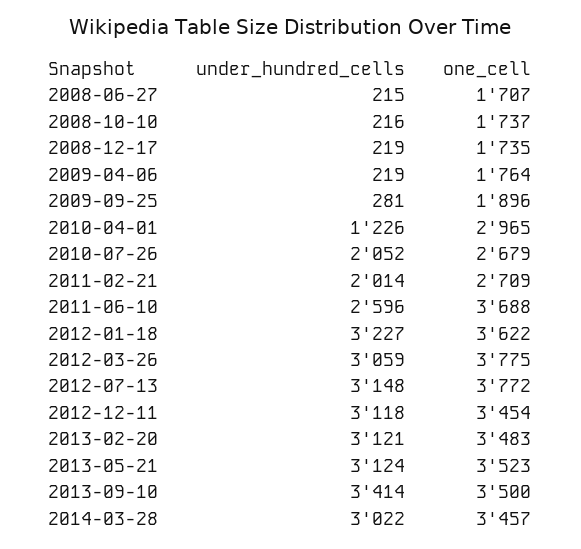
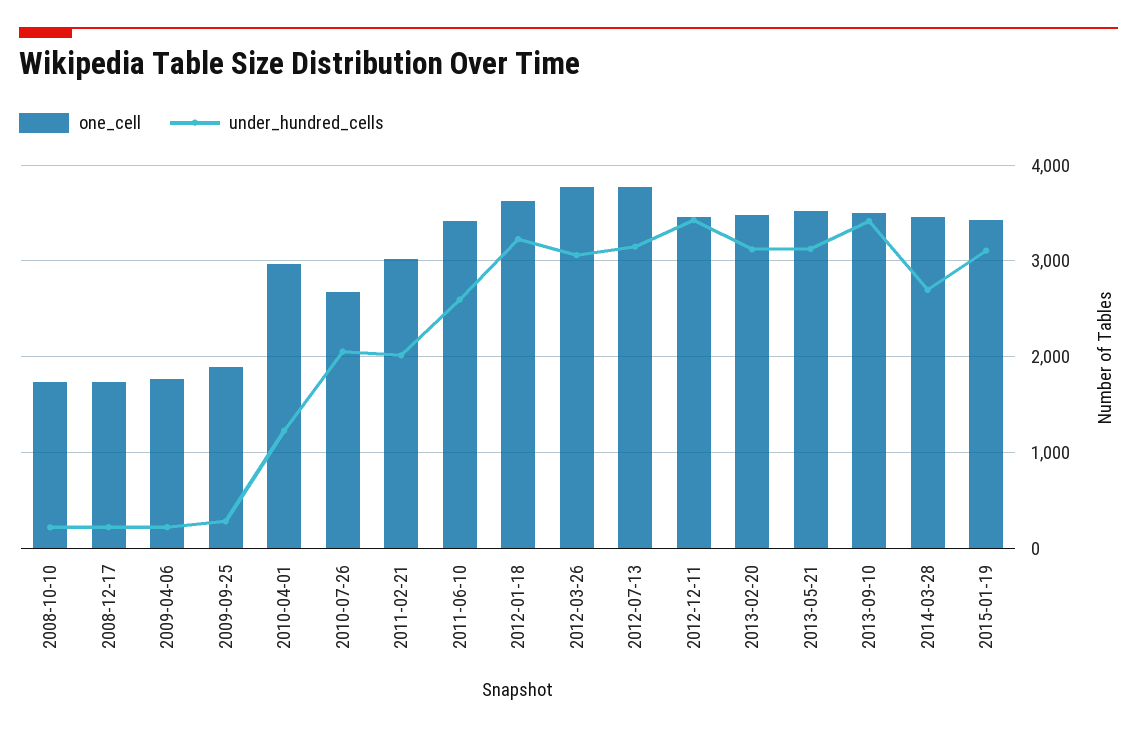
under_hundred_cells, 2008-06-27: 215 -> none
one_cell, 2008-06-27: 1707 -> none
one_cell, 2011-02-21: 2709 -> 3000
one_cell, 2011-06-10: 3688 -> 3400
under_hundred_cells, 2012-12-11: 3118 -> 3400
under_hundred_cells, 2014-03-28: 3022 -> 2700
one_cell, 2015-01-19: none -> 3400
under_hundred_cells, 2015-01-19: none -> 3100

